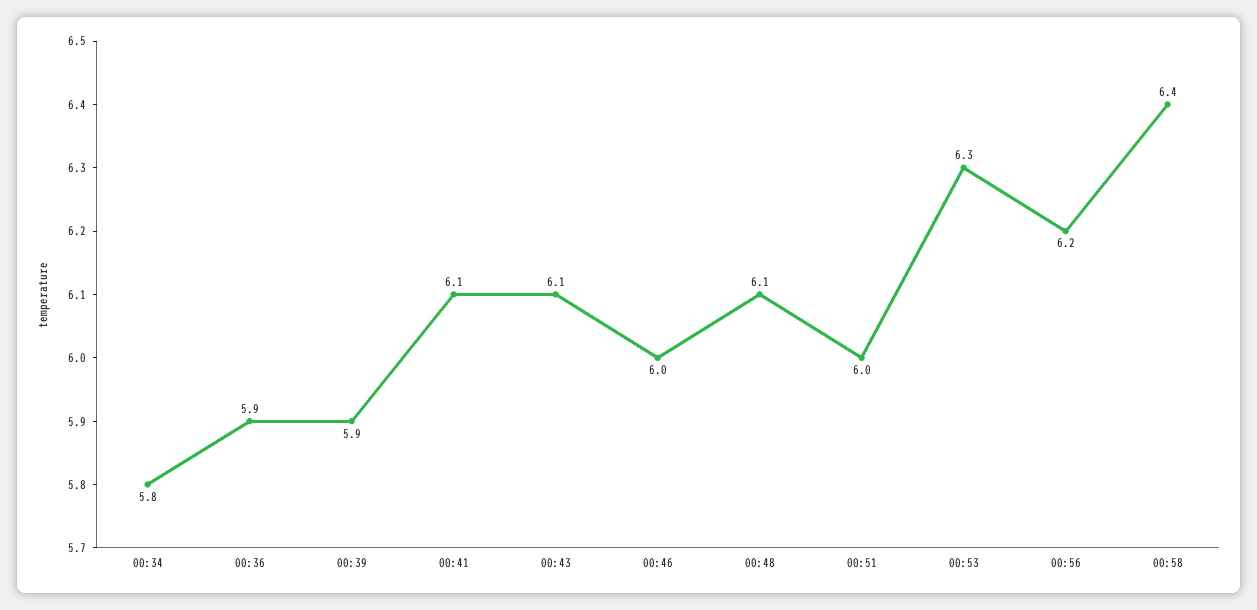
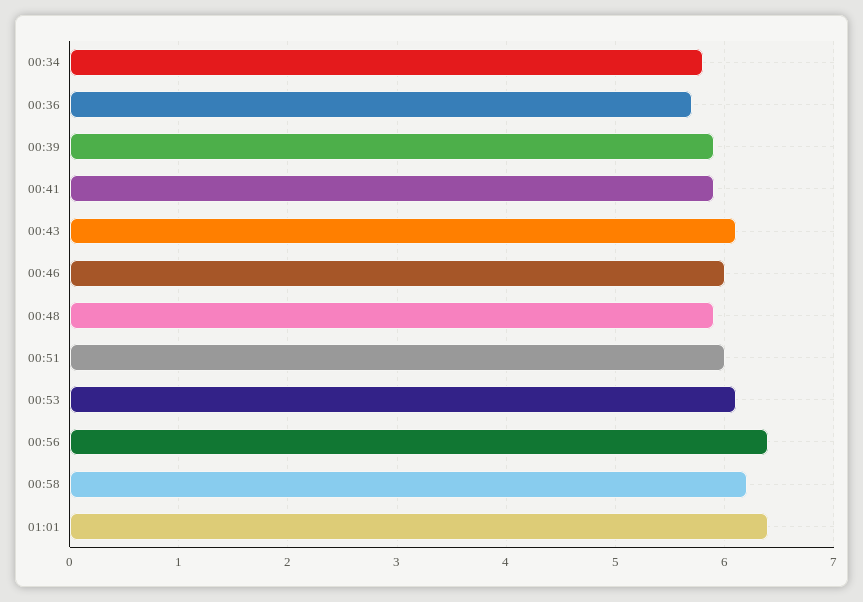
00:36: 5.9 -> 5.7
00:41: 6.1 -> 5.9
00:48: 6.1 -> 5.9
00:53: 6.3 -> 6.1
00:56: 6.2 -> 6.4
00:58: 6.4 -> 6.2
01:01: none -> 6.4

